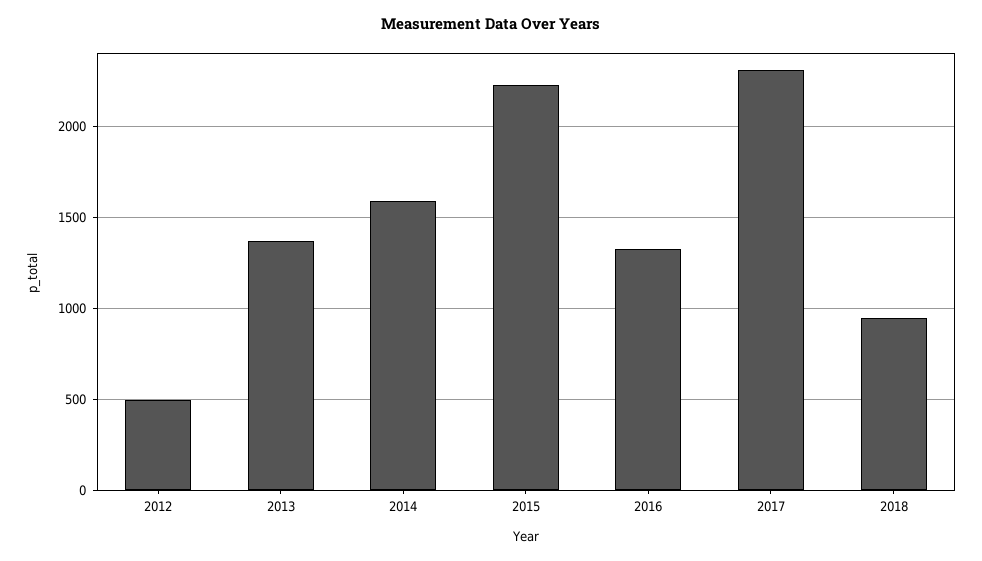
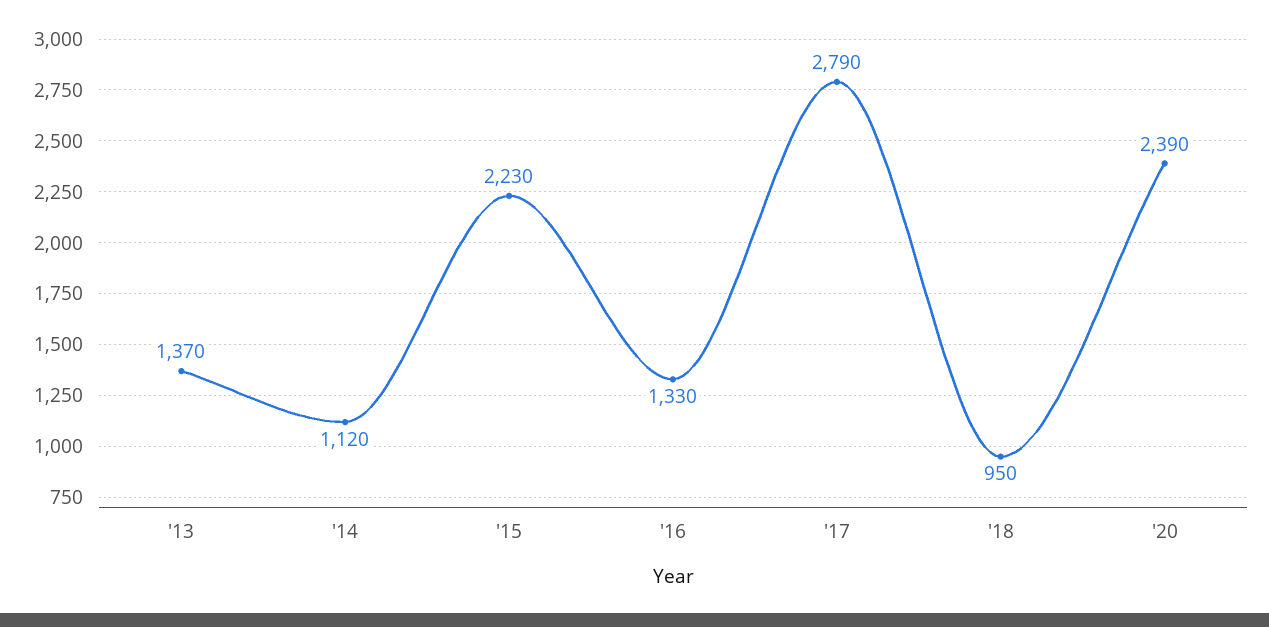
2012: 500 -> none
2014: 1600 -> 1120
2017: 2300 -> 2790
'20: none -> 2390

